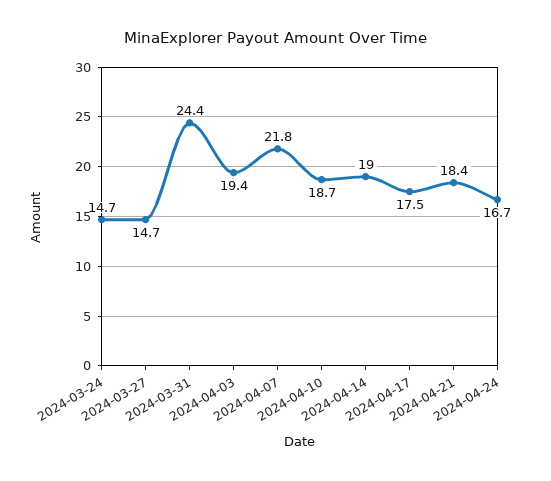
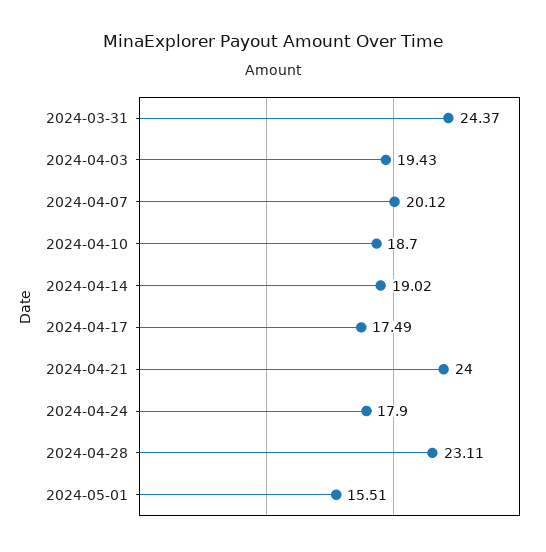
2024-03-24: 14.7 -> none
2024-03-27: 14.7 -> none
2024-04-07: 21.8 -> 20.12
2024-04-21: 18.4 -> 24
2024-04-24: 16.7 -> 17.9
2024-04-28: none -> 23.11
2024-05-01: none -> 15.51

